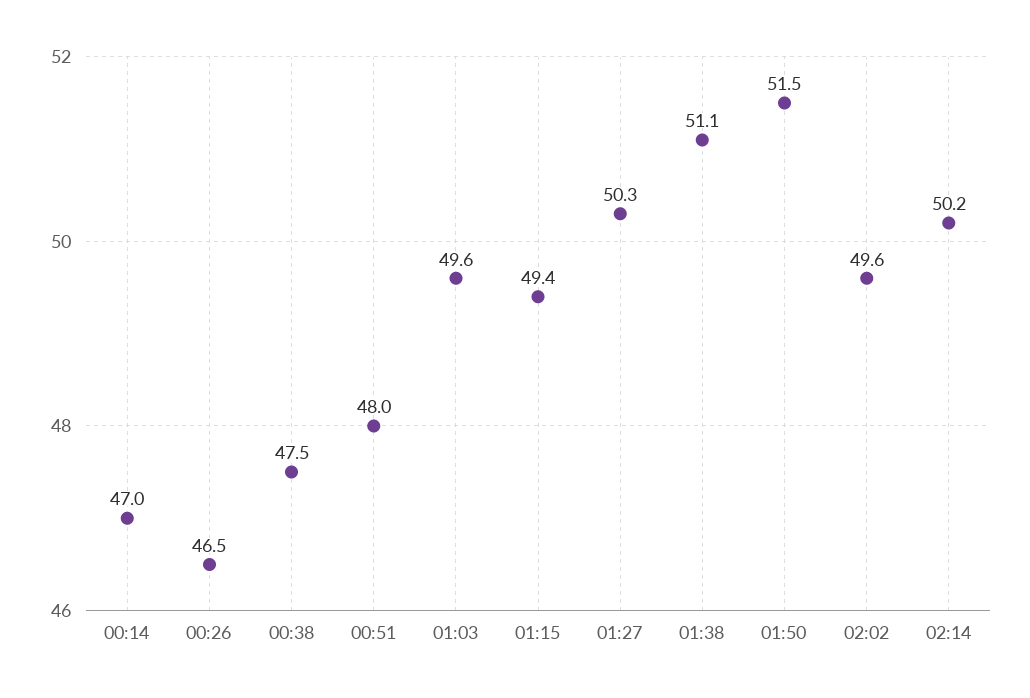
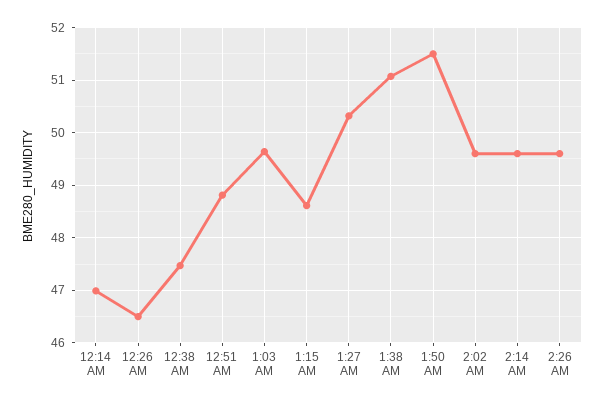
00:51: 48 -> 48.8
01:15: 49.4 -> 48.6
02:14: 50.2 -> 49.6
2:26 AM: none -> 49.6

